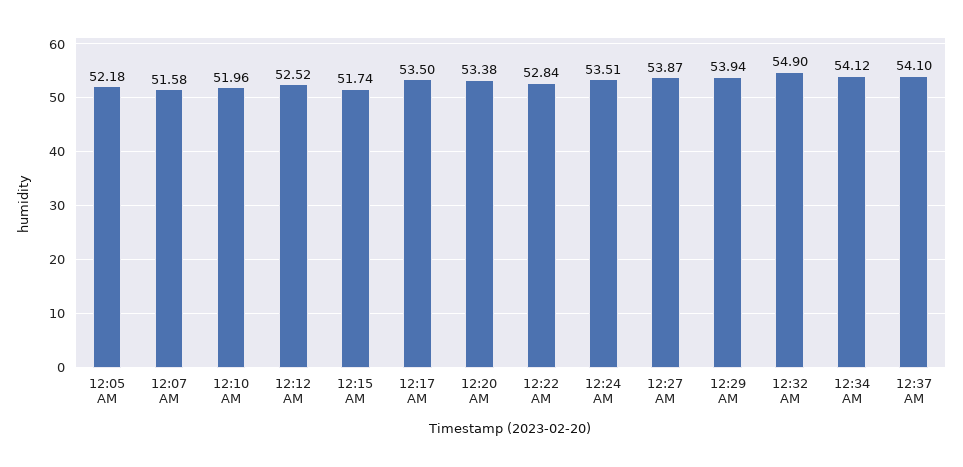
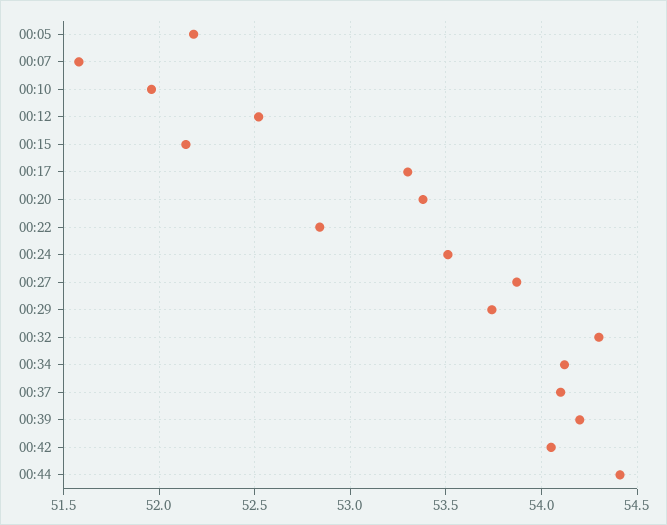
12:15 AM: 51.74 -> 52.15
12:17 AM: 53.5 -> 53.3
12:29 AM: 53.94 -> 53.75
12:32 AM: 54.9 -> 54.3
00:39: none -> 54.2
00:42: none -> 54.05
00:44: none -> 54.4

